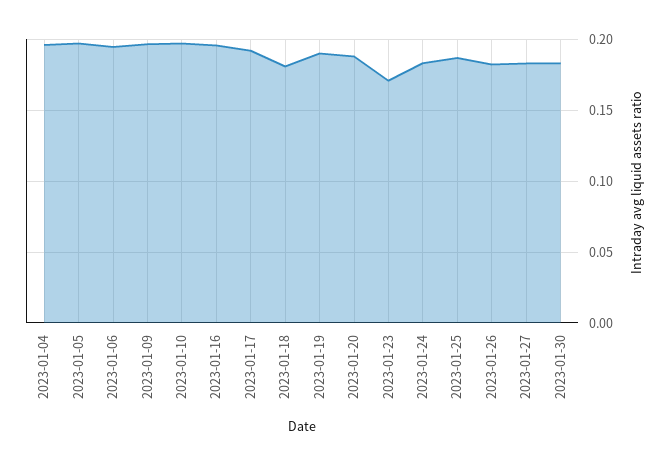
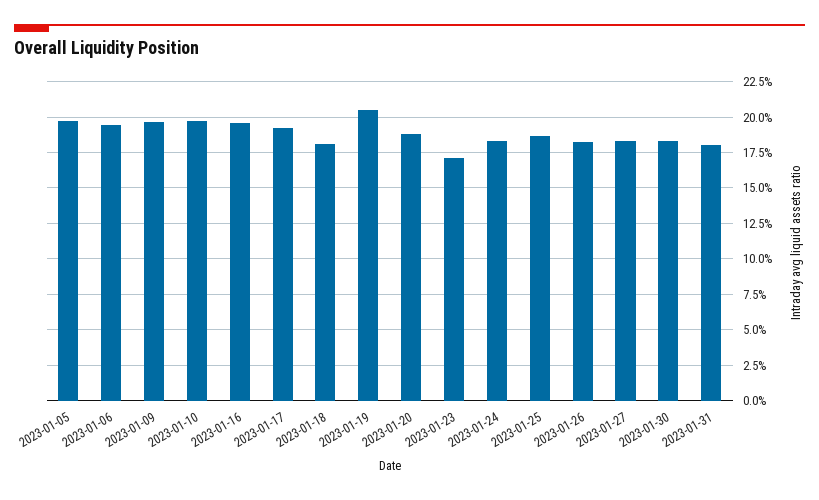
2023-01-04: 0.195 -> none
2023-01-19: 0.19 -> 0.205
2023-01-31: none -> 0.18

